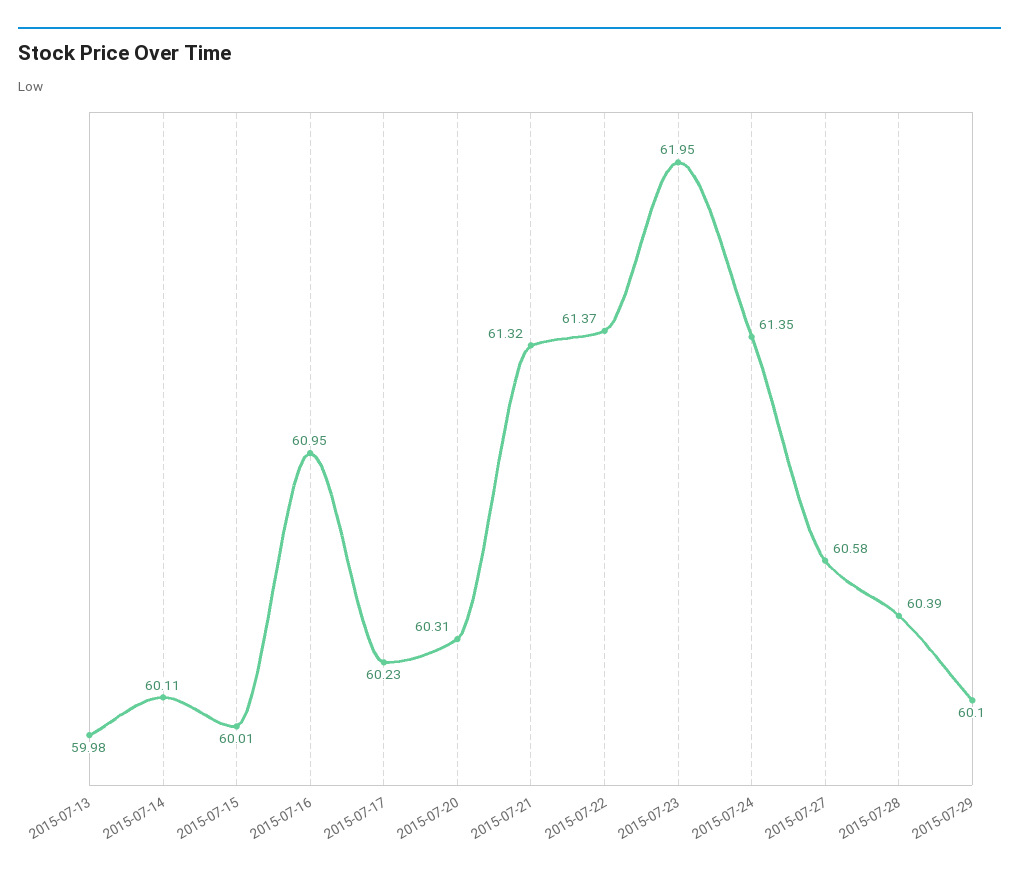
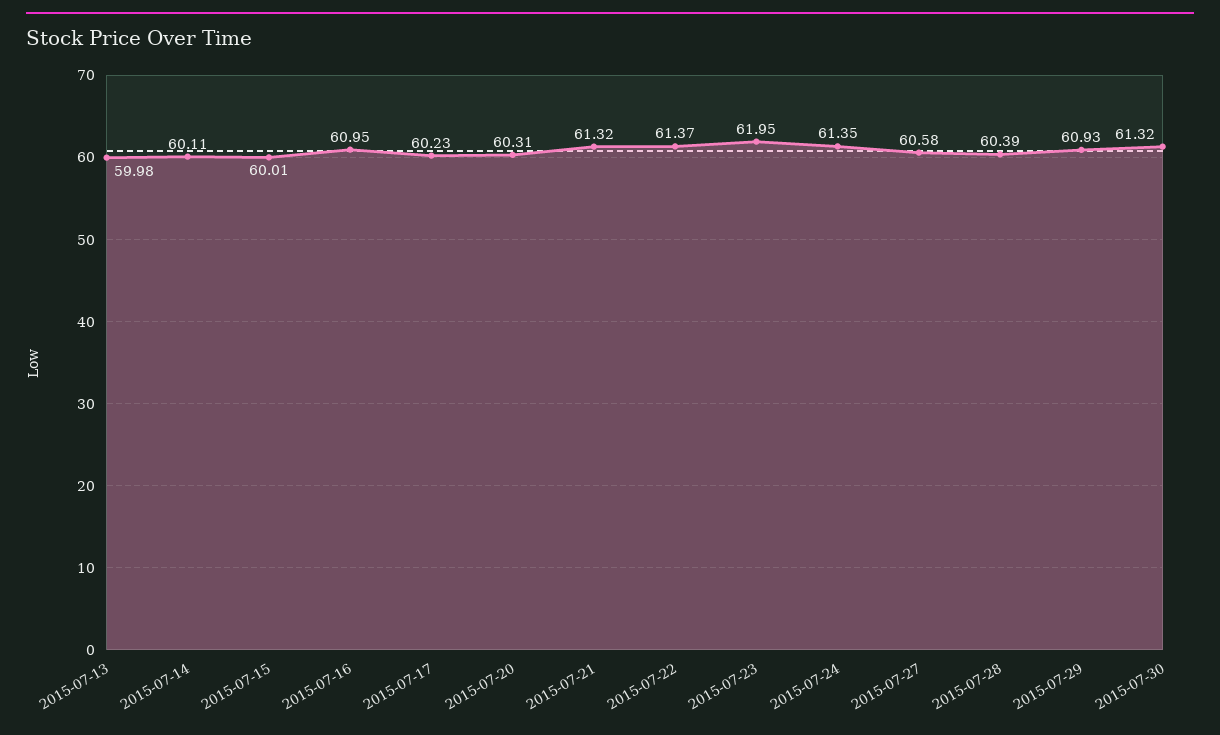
2015-07-29: 60.1 -> 60.93
2015-07-30: none -> 61.32

